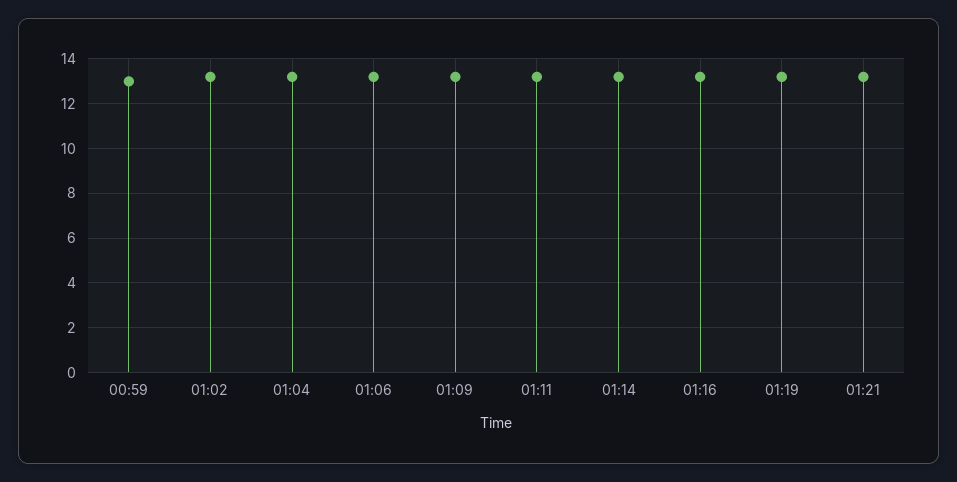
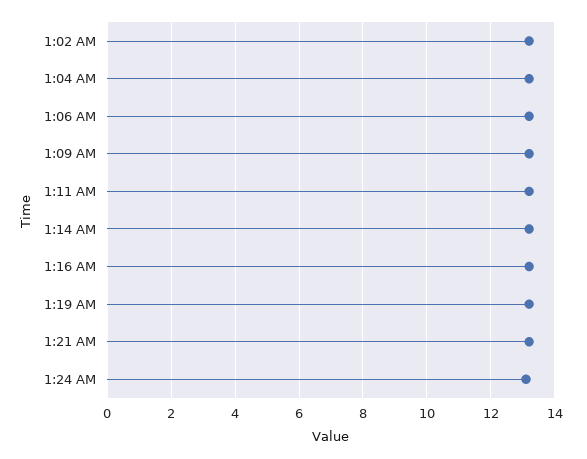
00:59: 13 -> none
1:24 AM: none -> 13

